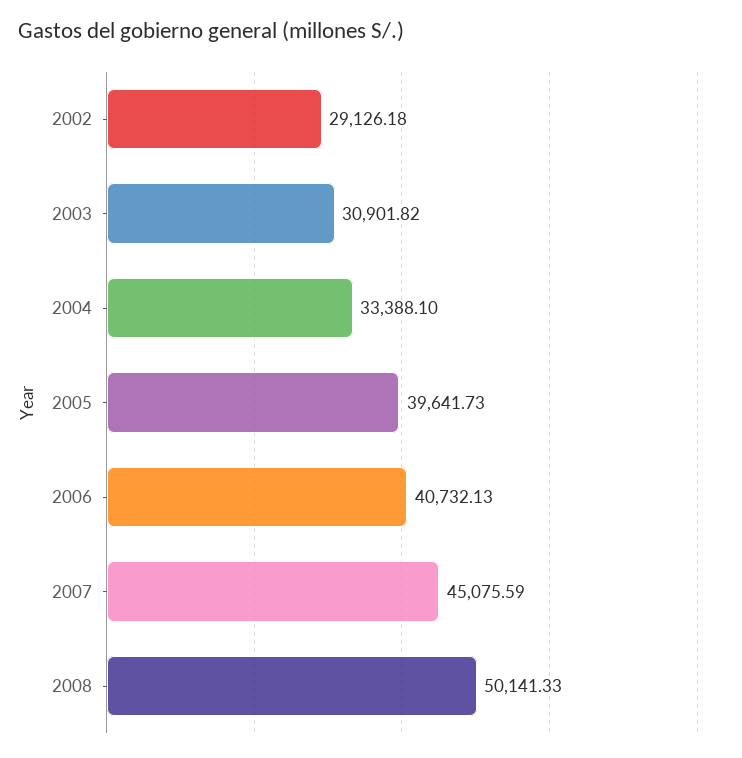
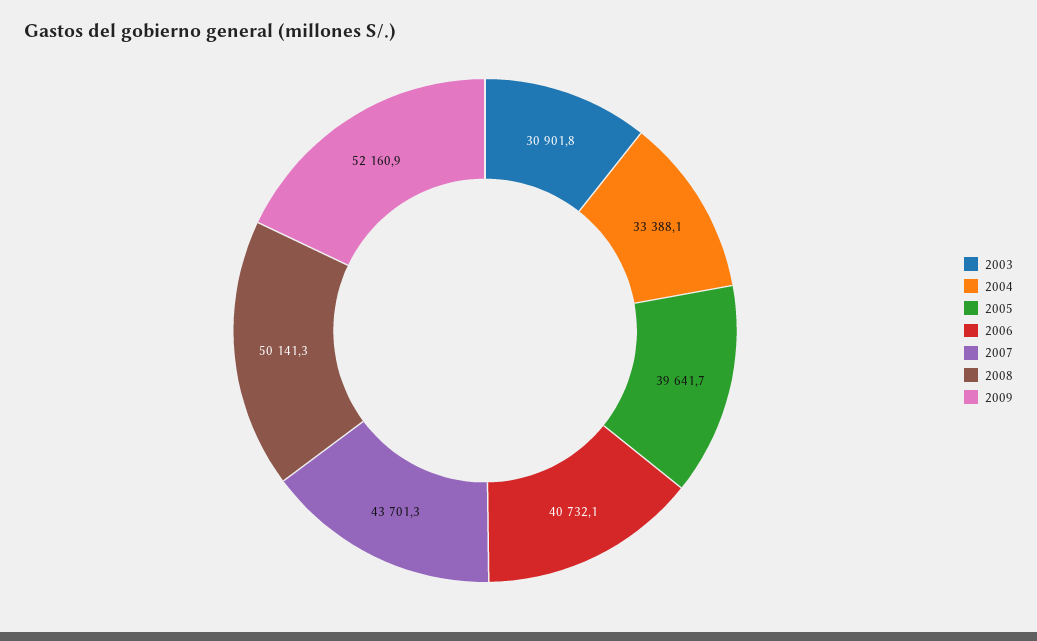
2002: 29126.18 -> none
2007: 45075.59 -> 43701.3
2009: none -> 52160.9

